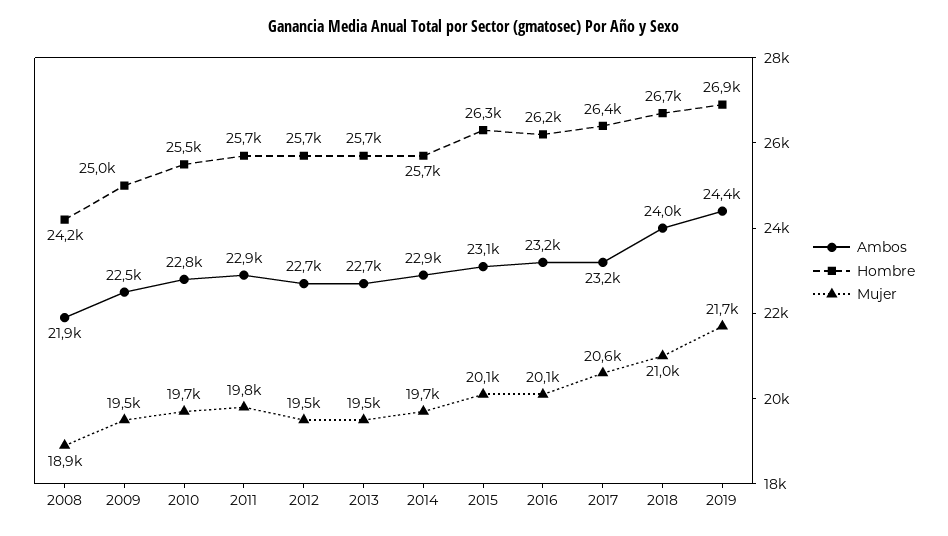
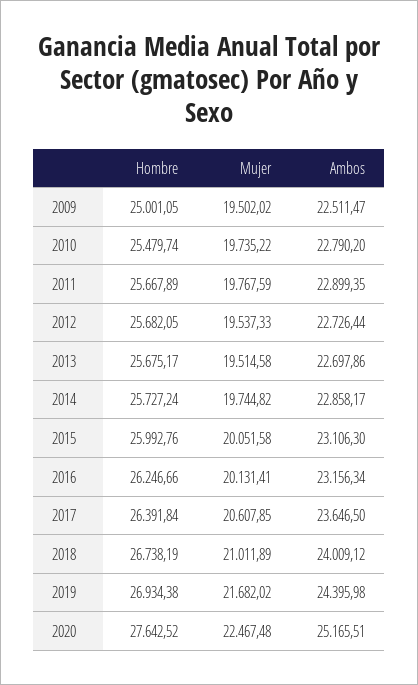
Ambos, 2008: 21900 -> none
Hombre, 2008: 24200 -> none
Mujer, 2008: 18900 -> none
Hombre, 2015: 26300 -> 25992.76
Ambos, 2017: 23200 -> 23646.5
Hombre, 2020: none -> 27642.52
Mujer, 2020: none -> 22467.48
Ambos, 2020: none -> 25165.51

